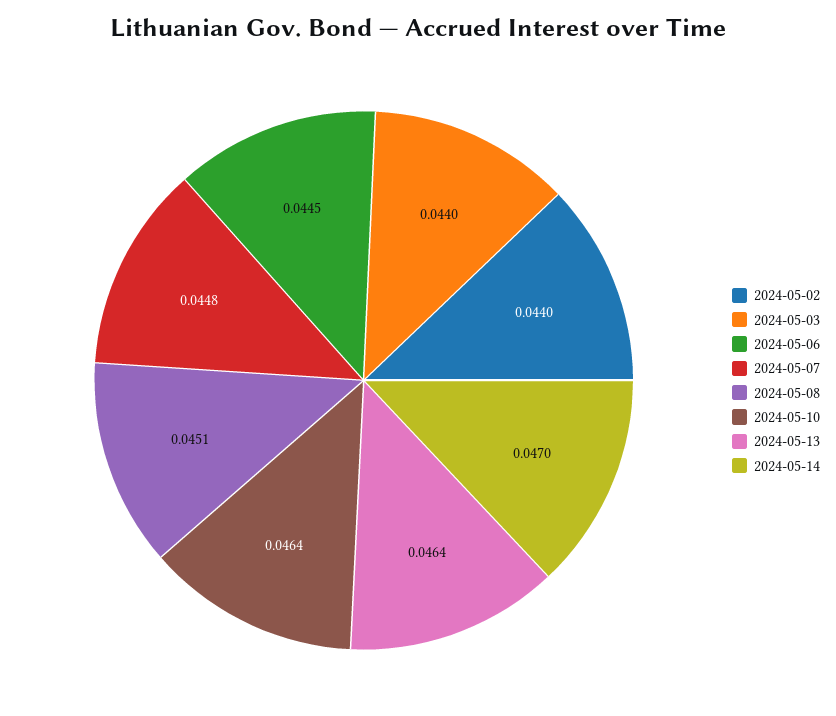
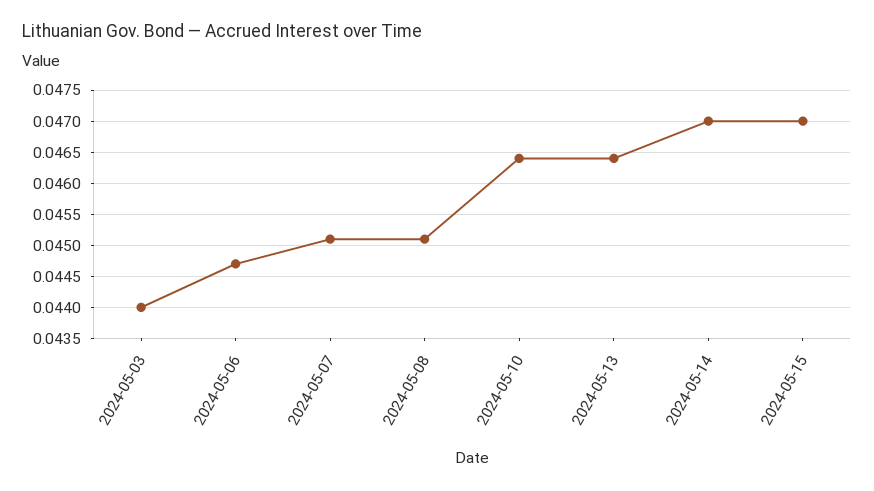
2024-05-02: 0.044 -> none
2024-05-06: 0.0445 -> 0.0447
2024-05-07: 0.0448 -> 0.0451
2024-05-15: none -> 0.047

